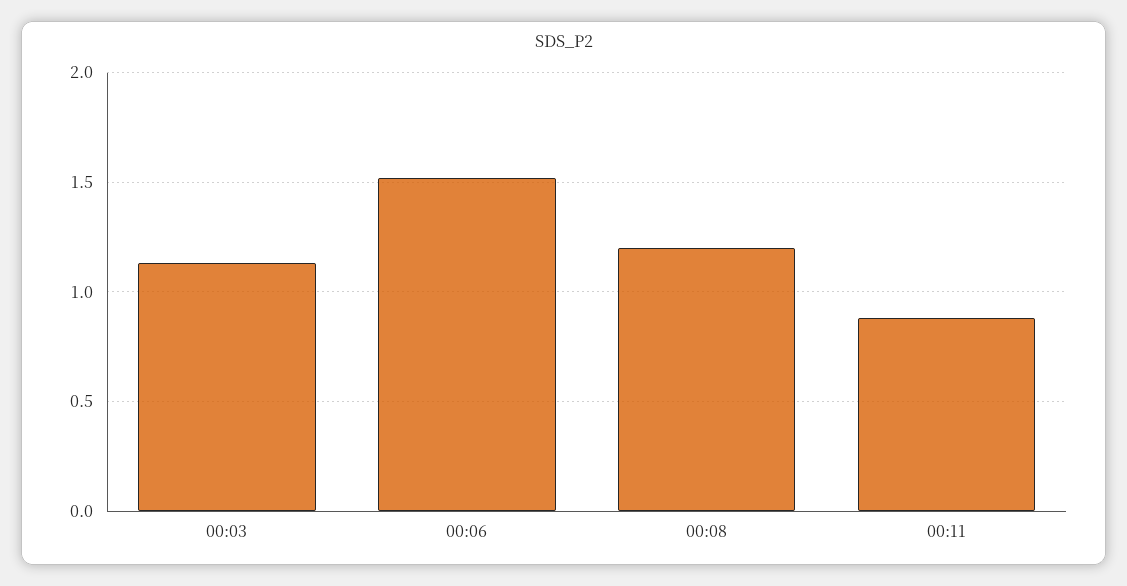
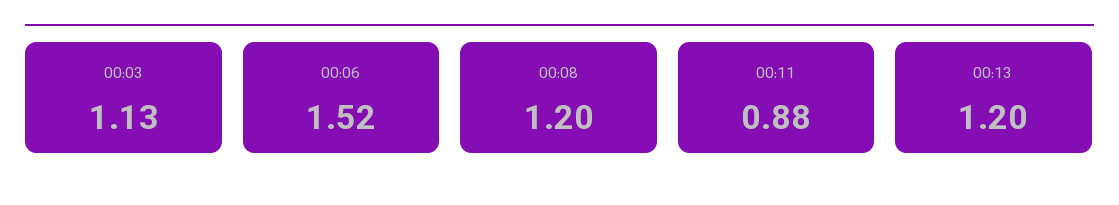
00:13: none -> 1.2

